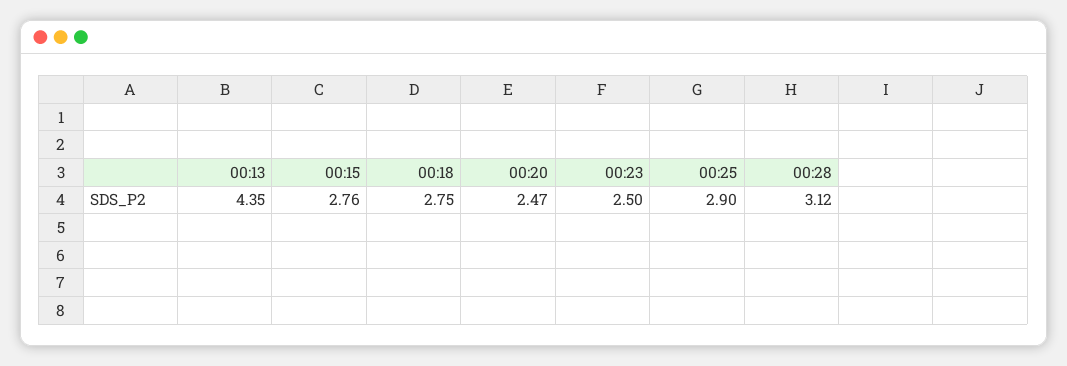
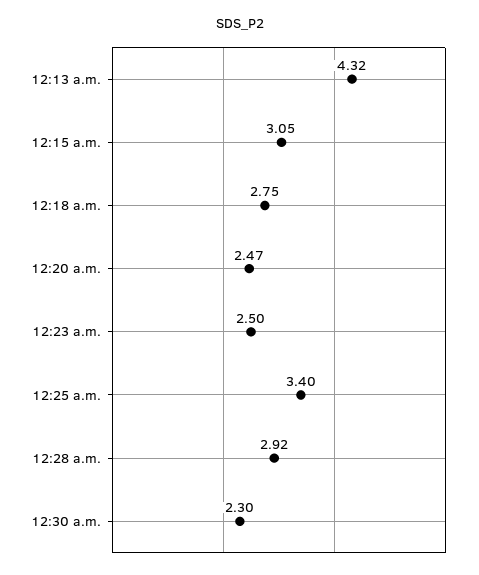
00:13: 4.35 -> 4.32
00:15: 2.76 -> 3.05
00:25: 2.9 -> 3.4
00:28: 3.12 -> 2.92
12:30 a.m.: none -> 2.3

